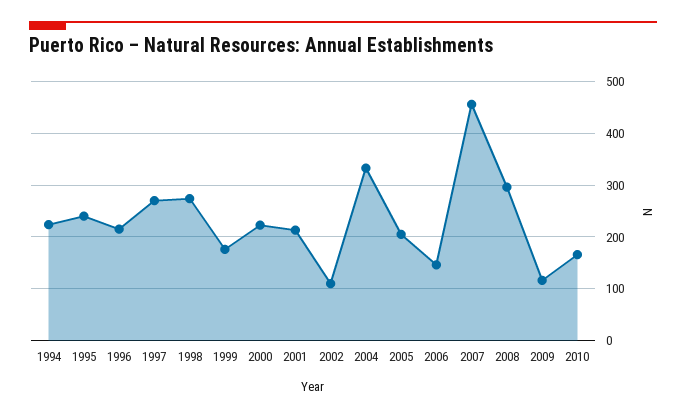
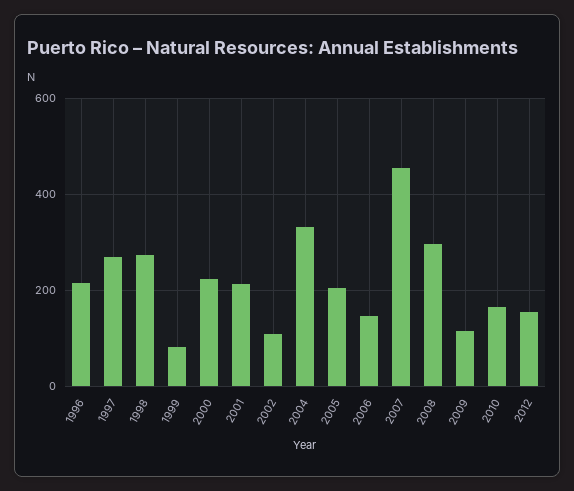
1994: 220 -> none
1995: 240 -> none
1999: 180 -> 80
2012: none -> 160

